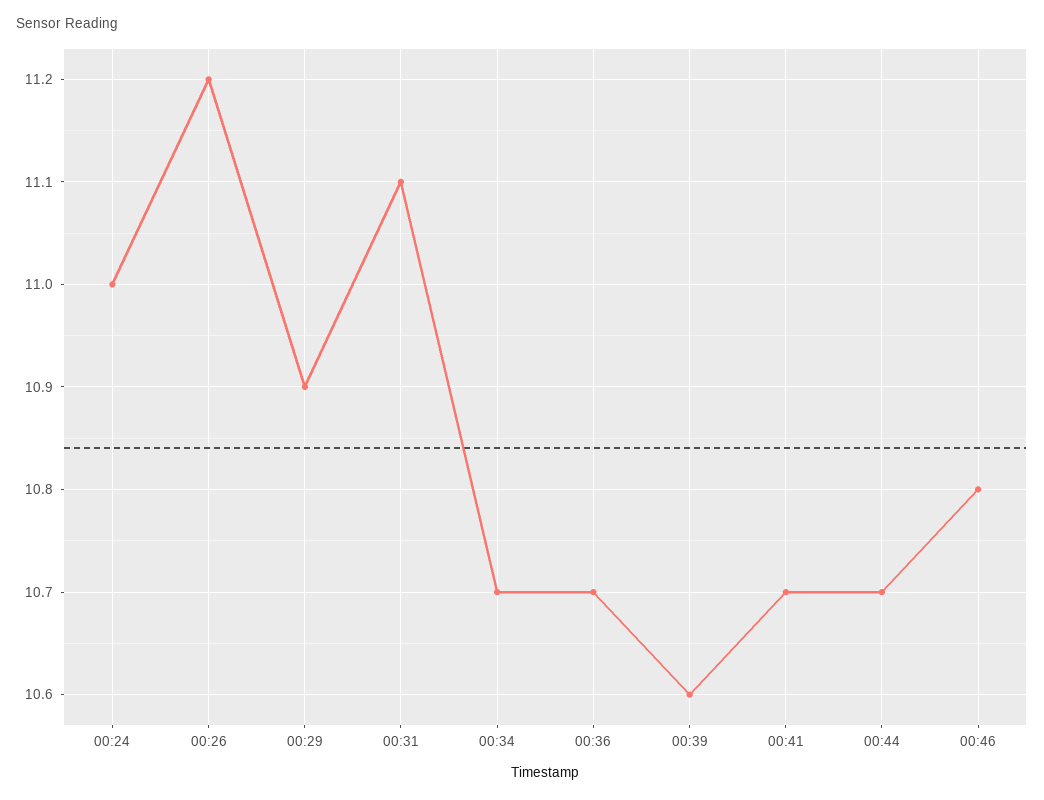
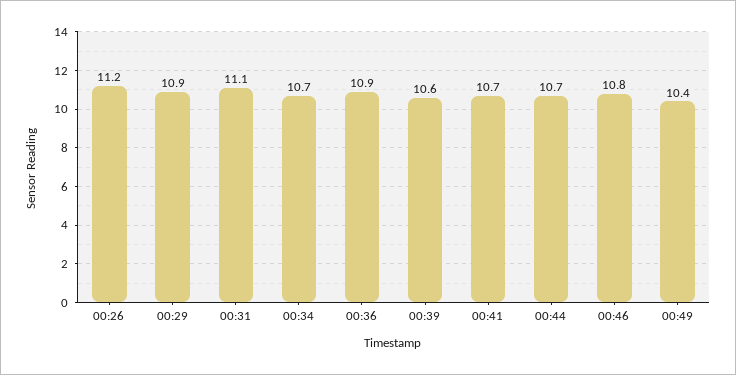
00:24: 11 -> none
00:36: 10.7 -> 10.9
00:49: none -> 10.4

